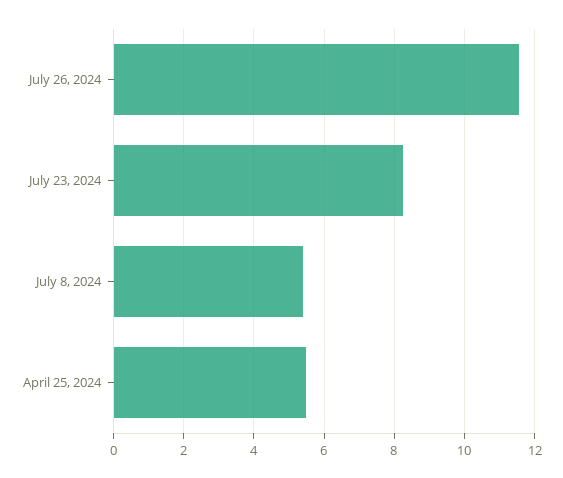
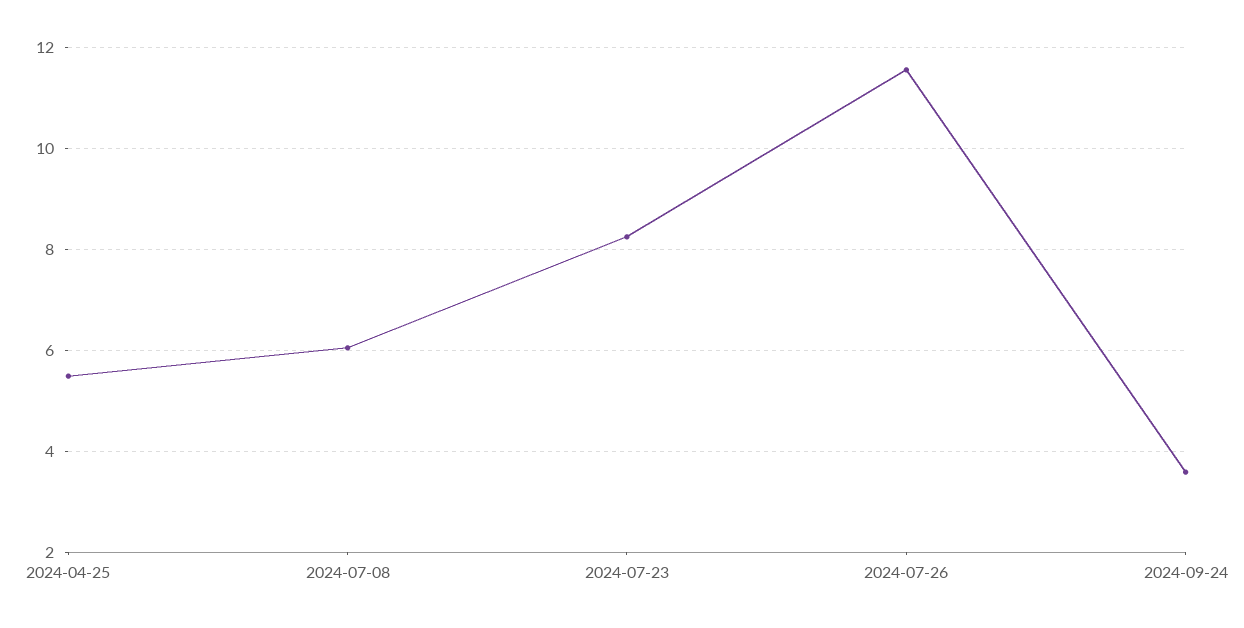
July 8, 2024: 5.4 -> 6
2024-09-24: none -> 3.6

